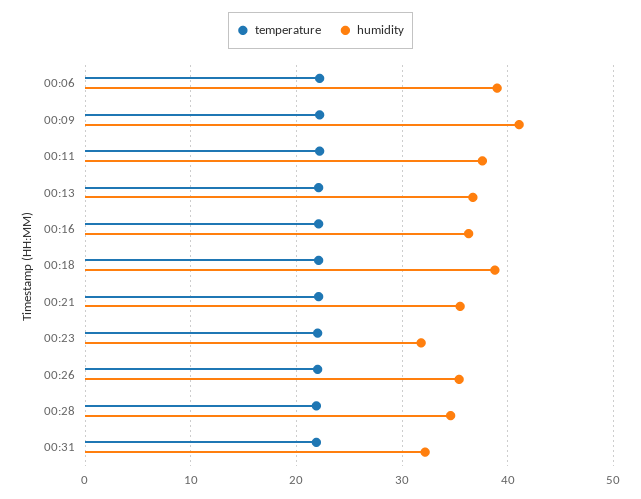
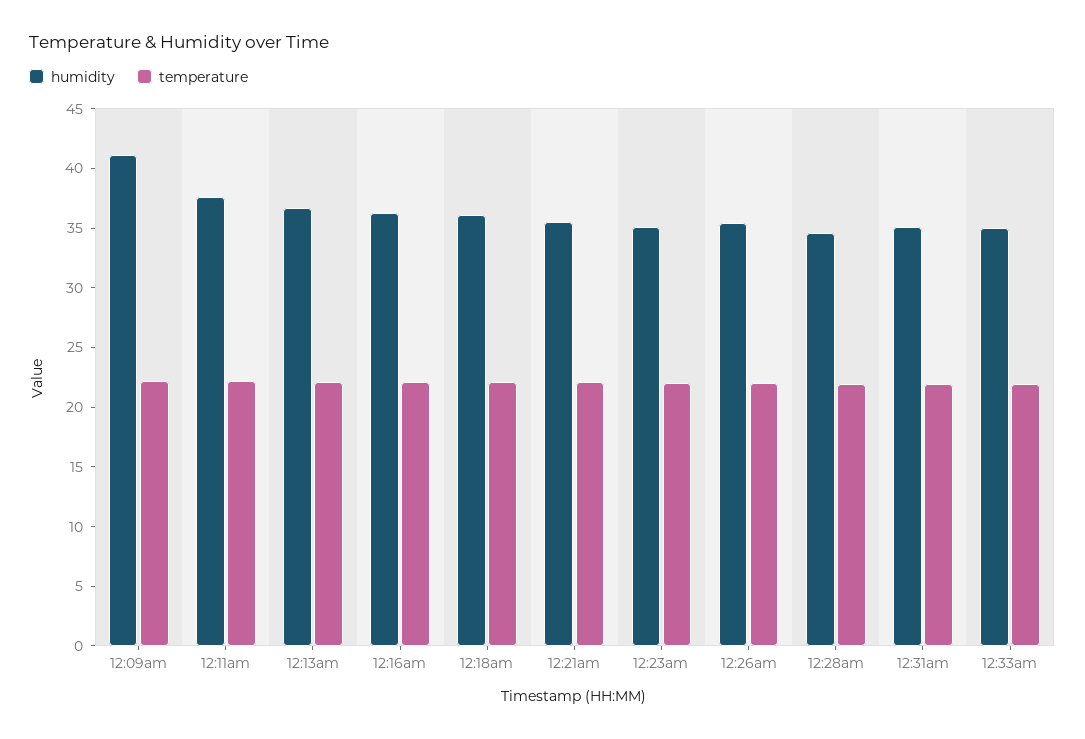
temperature, 00:06: 22 -> none
humidity, 00:06: 39 -> none
humidity, 00:18: 39 -> 36
humidity, 00:23: 32 -> 35
humidity, 00:31: 32 -> 35
humidity, 12:33am: none -> 35
temperature, 12:33am: none -> 22

